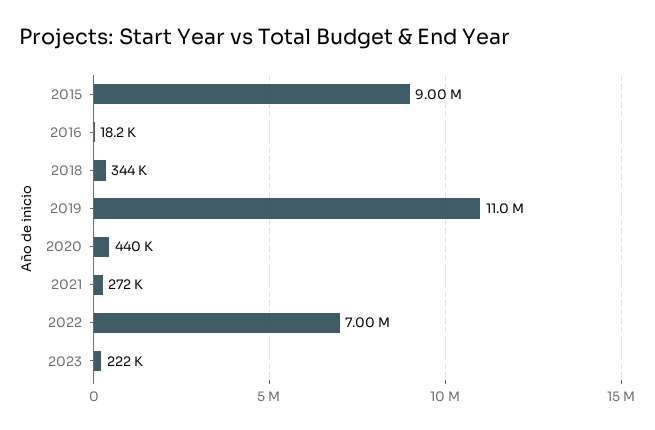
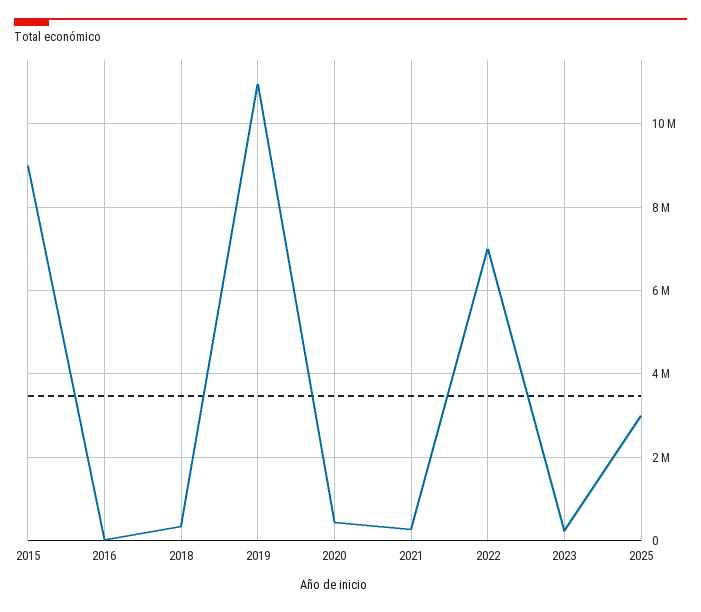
2025: none -> 3000000

